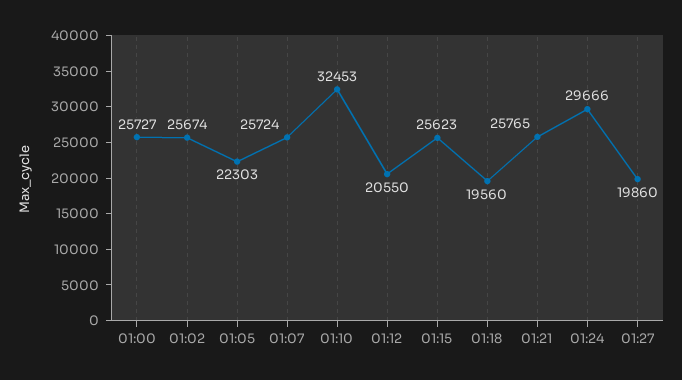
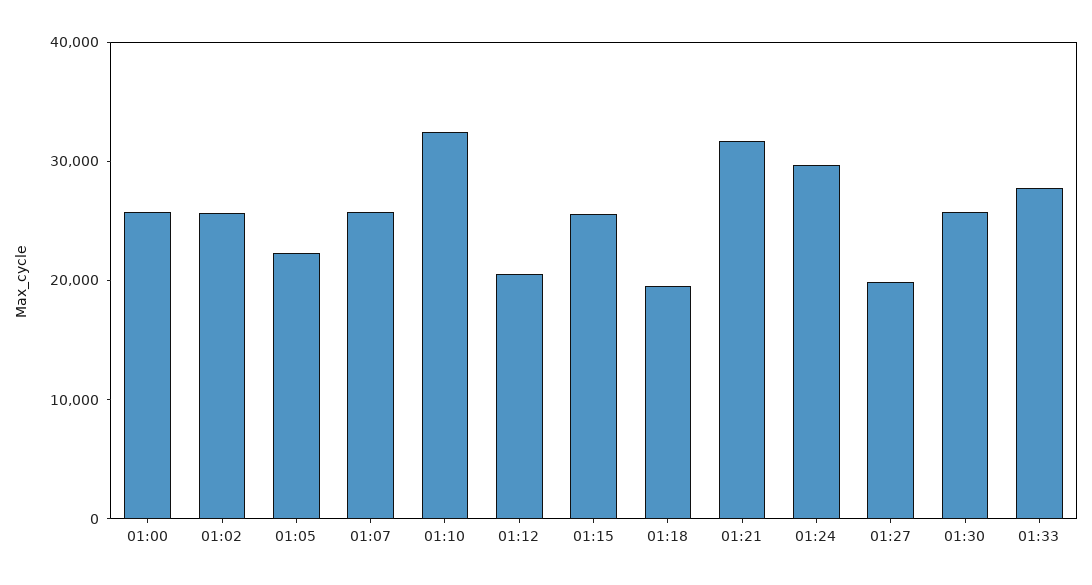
01:21: 25765 -> 32000
01:30: none -> 26000
01:33: none -> 28000

